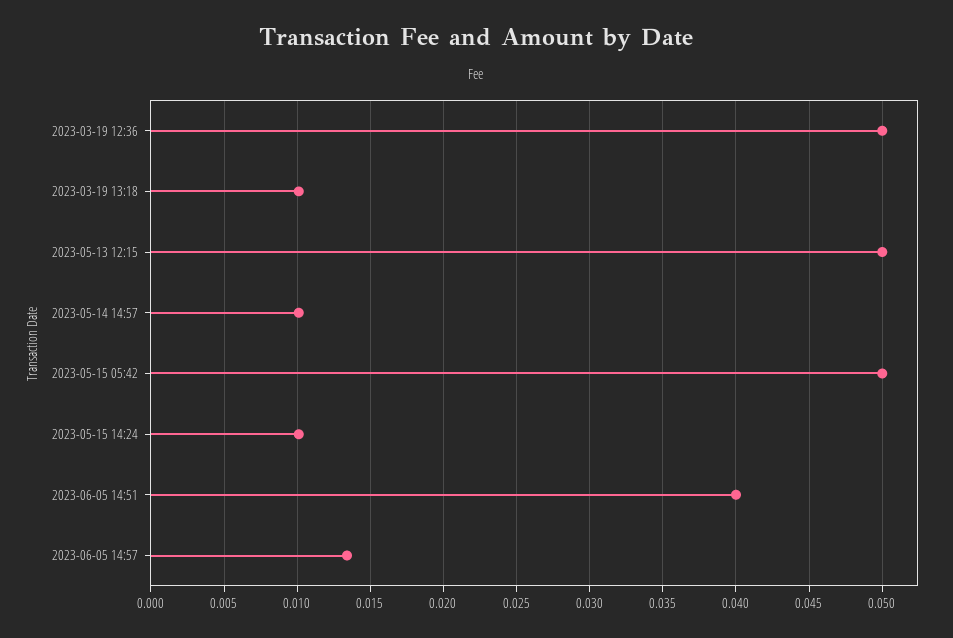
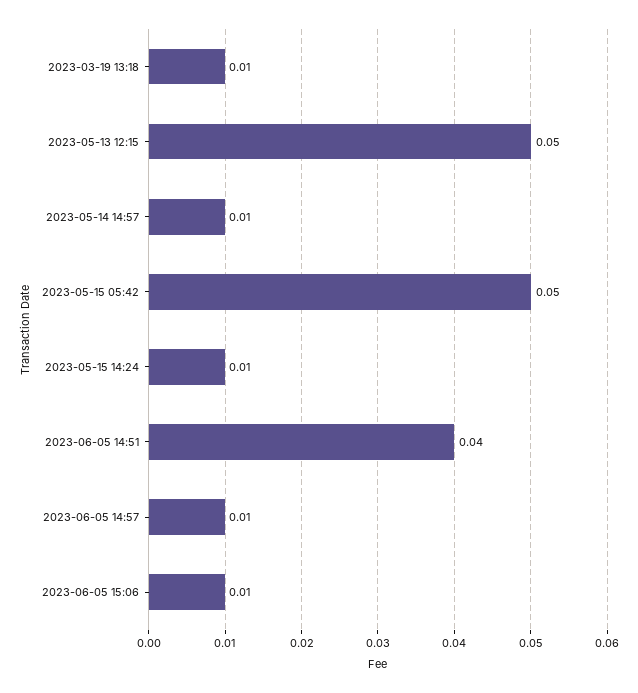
2023-03-19 12:36: 0.05 -> none
2023-06-05 14:57: 0.0135 -> 0.01
2023-06-05 15:06: none -> 0.01

